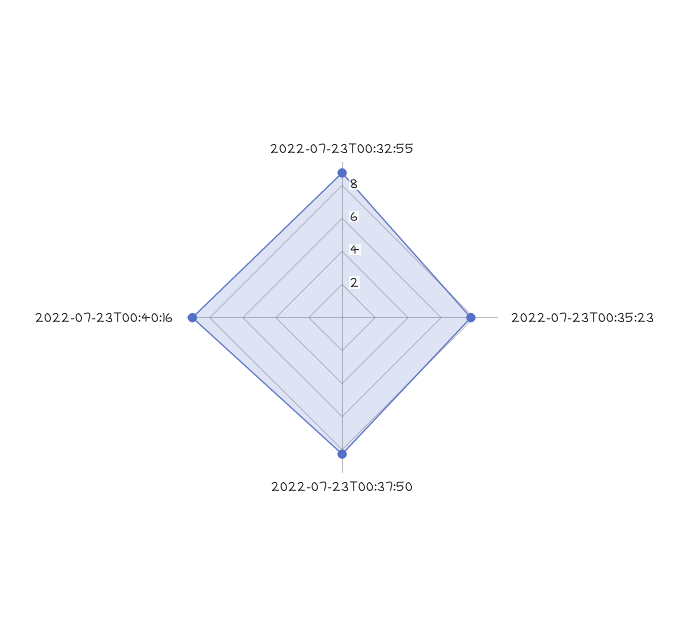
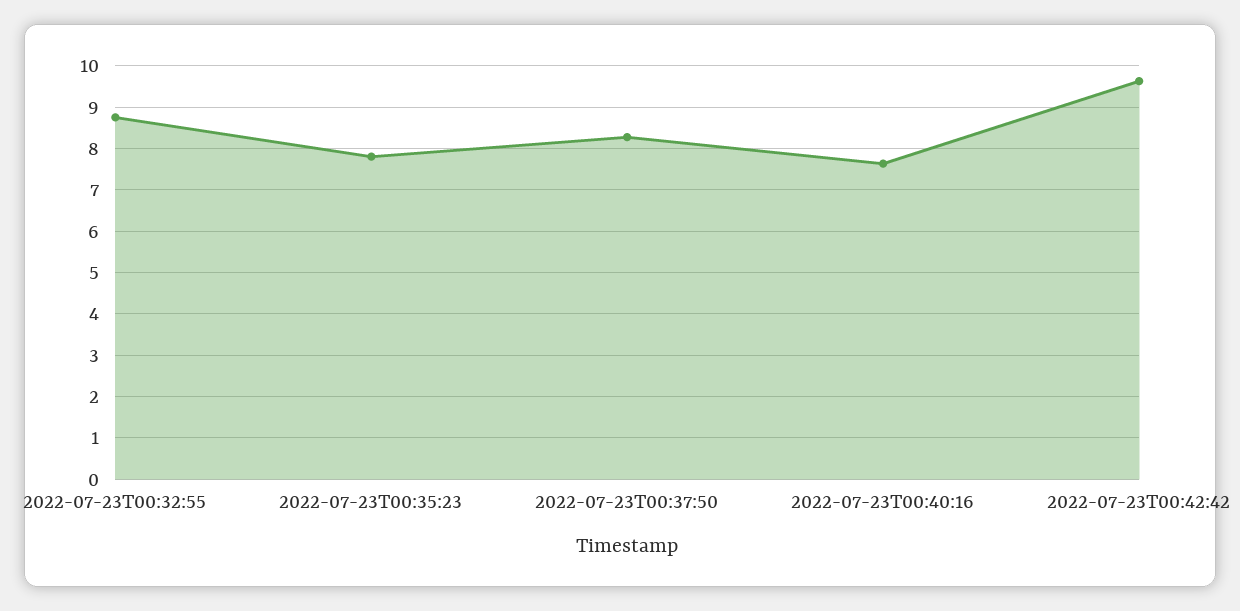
2022-07-23T00:40:16: 9 -> 7.6
2022-07-23T00:42:42: none -> 9.6

